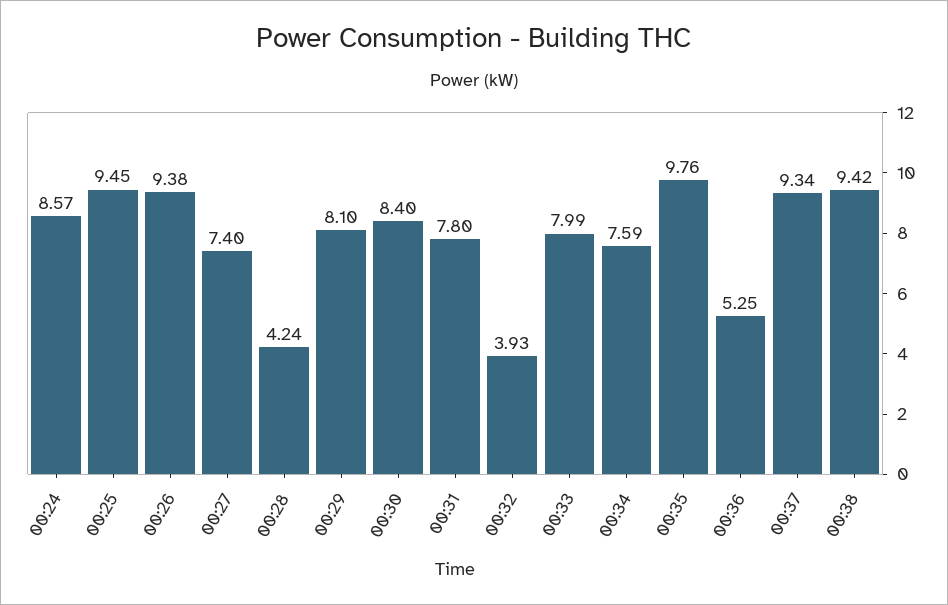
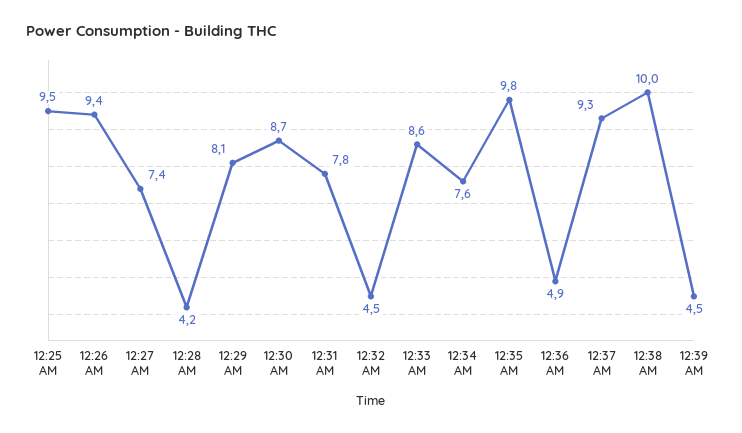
00:24: 8.57 -> none
00:30: 8.4 -> 8.7
00:32: 3.93 -> 4.5
00:33: 7.99 -> 8.6
00:36: 5.25 -> 4.9
00:38: 9.42 -> 10
12:39 AM: none -> 4.5

